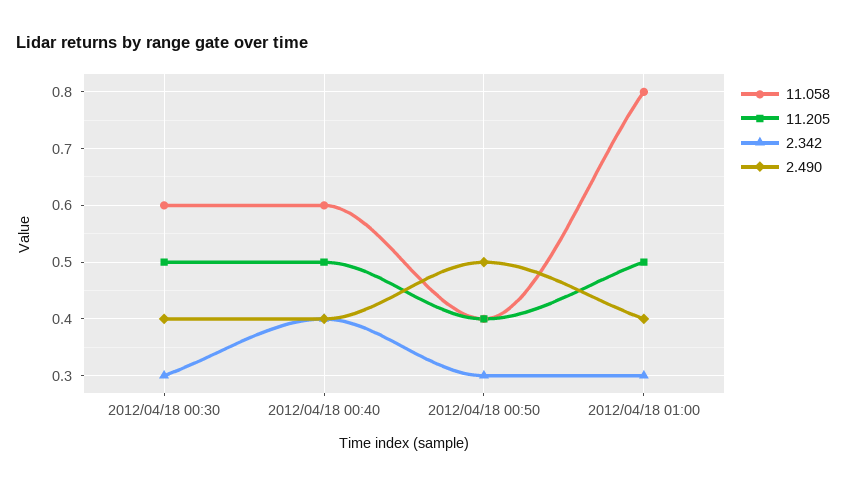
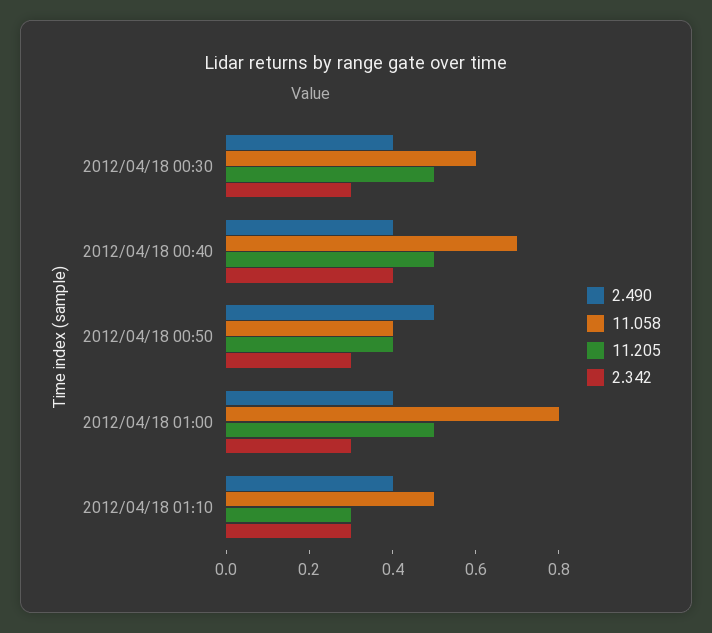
11.058, 2012/04/18 00:40: 0.6 -> 0.7
2.490, 2012/04/18 01:10: none -> 0.4
11.058, 2012/04/18 01:10: none -> 0.5
11.205, 2012/04/18 01:10: none -> 0.3
2.342, 2012/04/18 01:10: none -> 0.3

